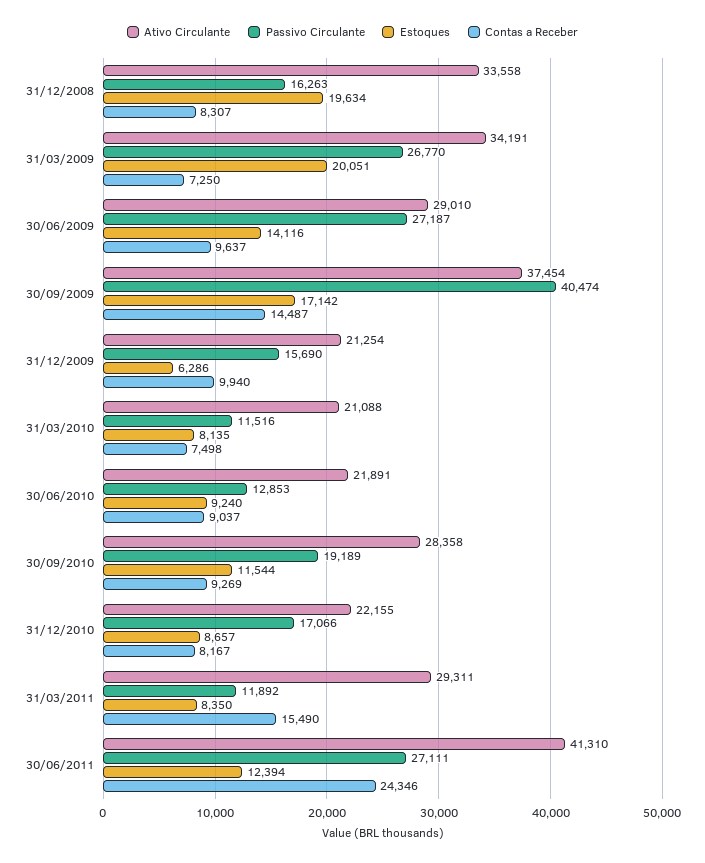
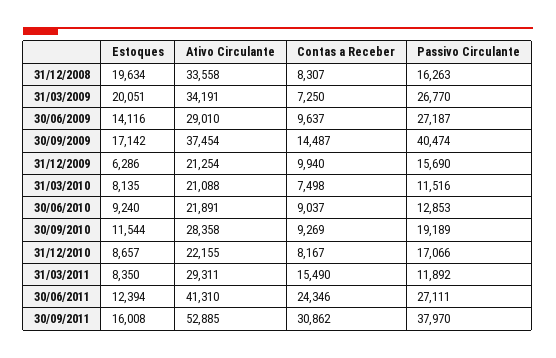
Estoques, 30/09/2011: none -> 16008
Ativo Circulante, 30/09/2011: none -> 52885
Contas a Receber, 30/09/2011: none -> 30862
Passivo Circulante, 30/09/2011: none -> 37970

